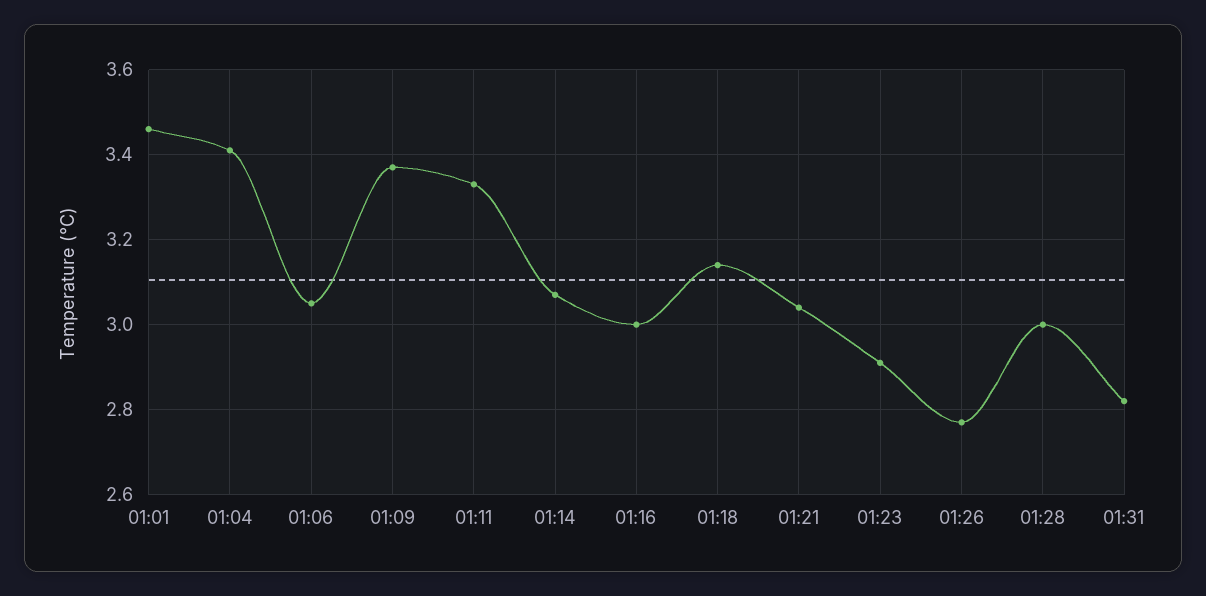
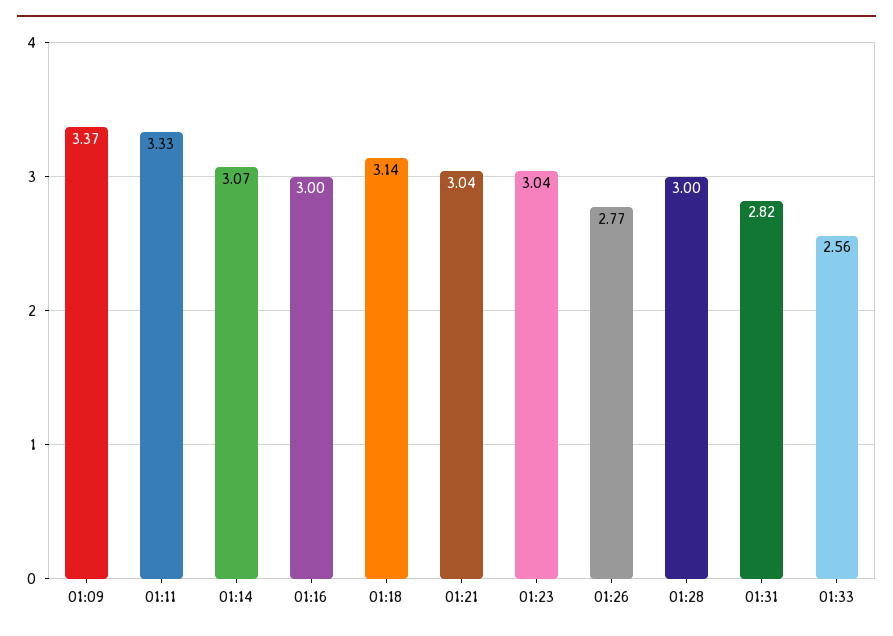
01:01: 3.45 -> none
01:04: 3.4 -> none
01:06: 3.05 -> none
01:23: 2.9 -> 3.04
01:33: none -> 2.56

